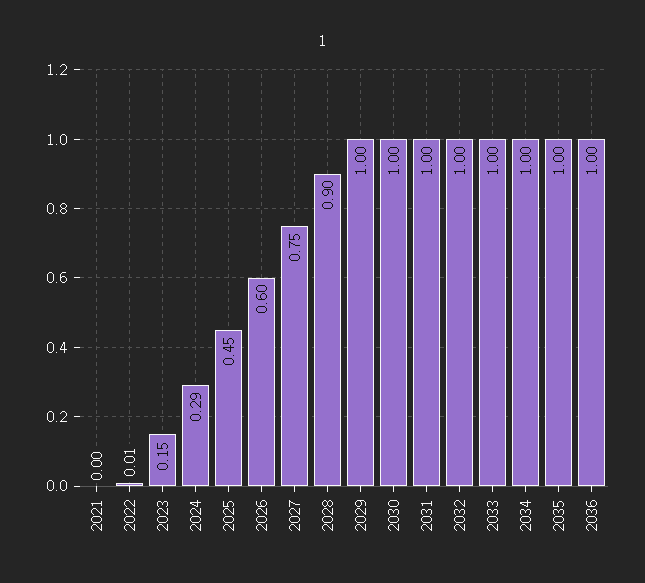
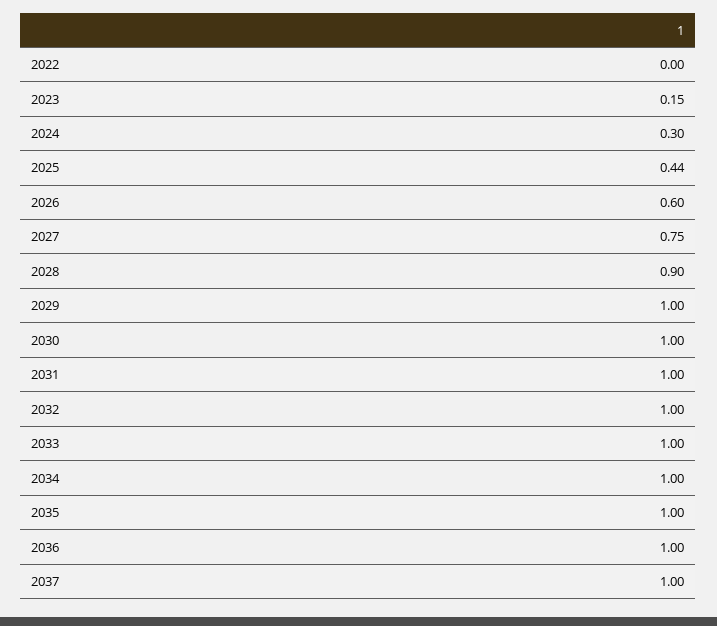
2021: 0 -> none
2022: 0.01 -> 0
2024: 0.29 -> 0.3
2025: 0.45 -> 0.44
2037: none -> 1

